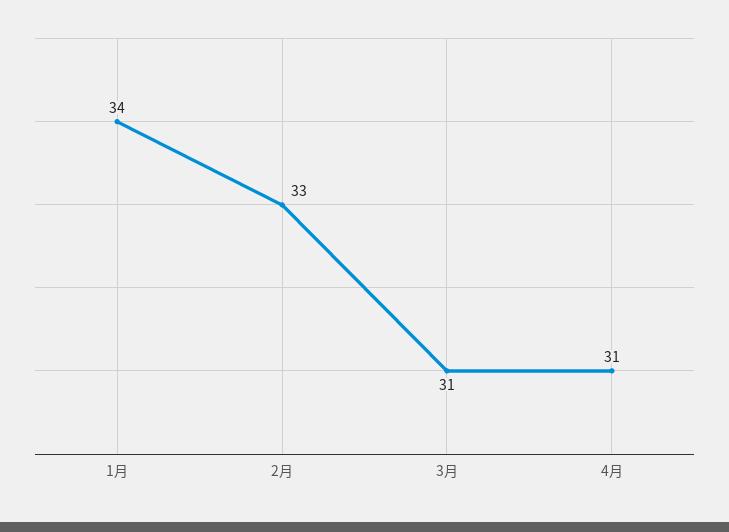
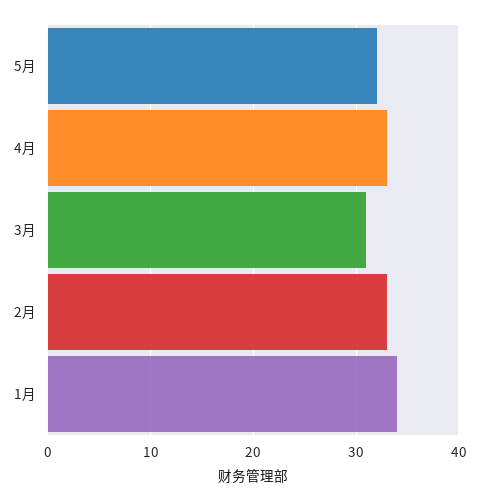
4月: 31 -> 33
5月: none -> 32

